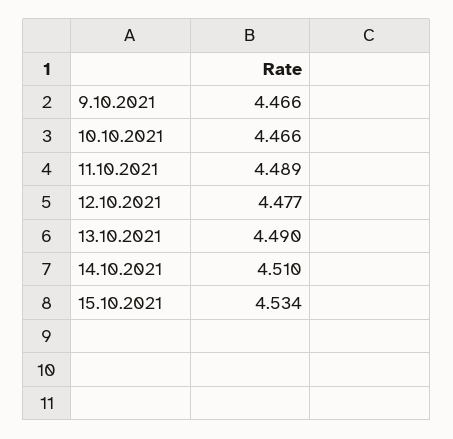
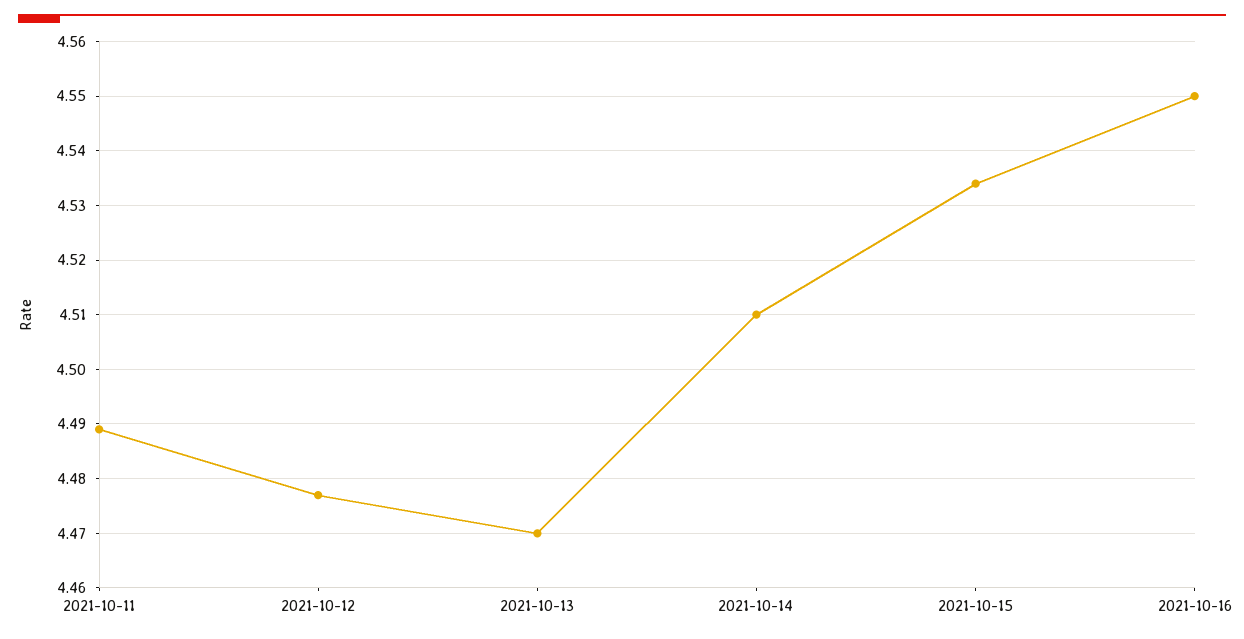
9.10.2021: 4.466 -> none
10.10.2021: 4.466 -> none
13.10.2021: 4.49 -> 4.47
2021-10-16: none -> 4.55

